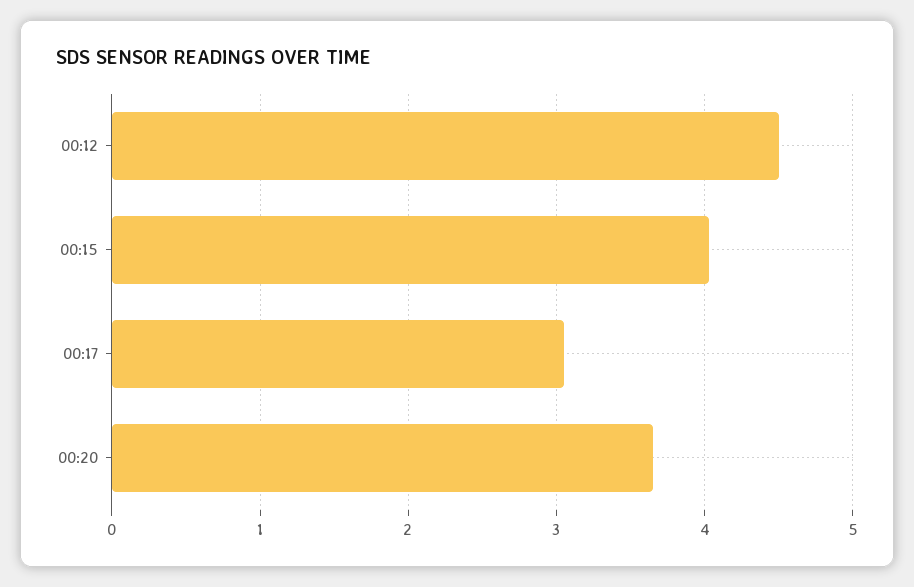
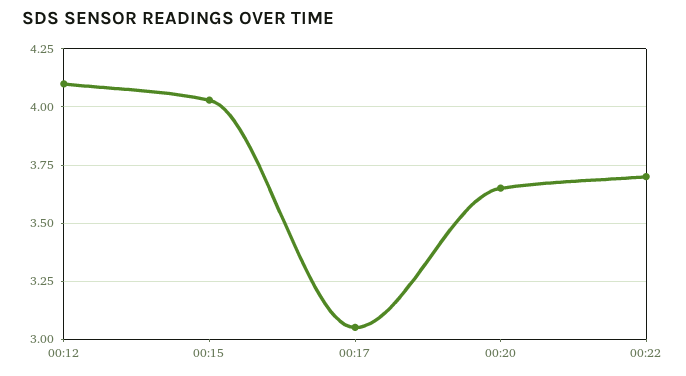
00:12: 4.5 -> 4.1
00:22: none -> 3.7

